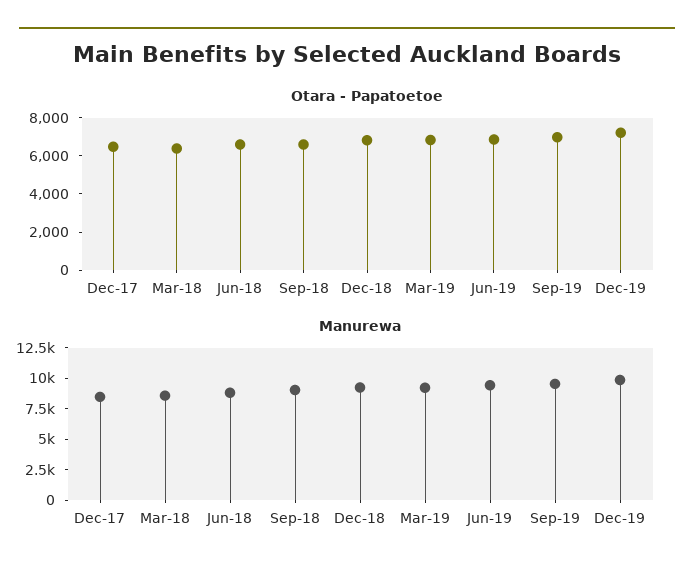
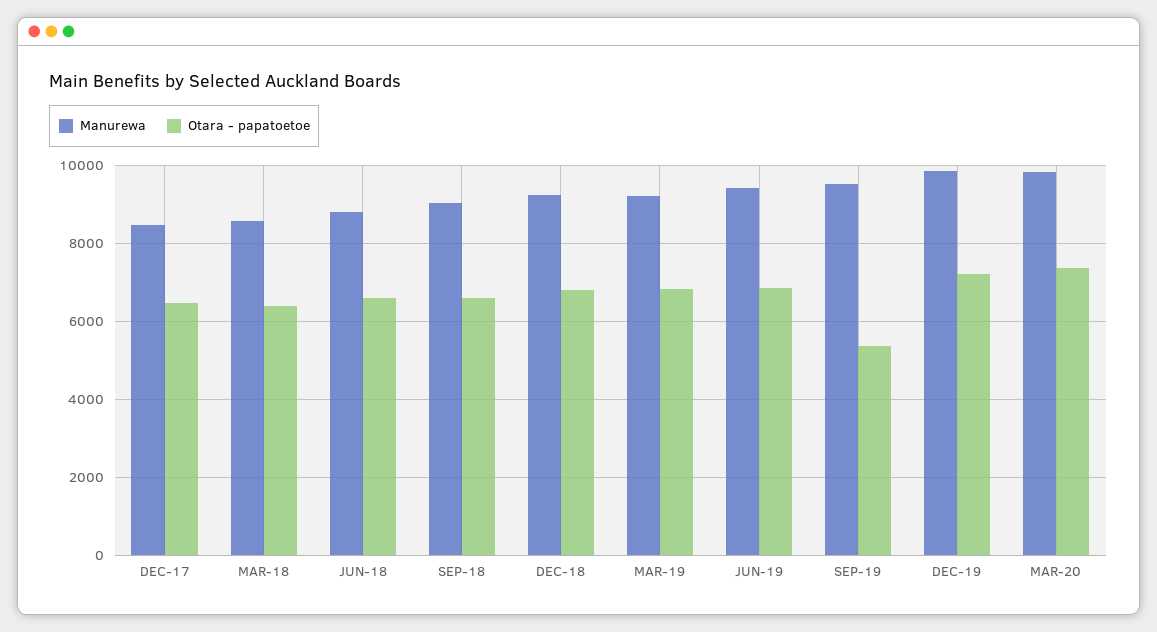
Otara - Papatoetoe, Sep-19: 7000 -> 5400
Manurewa, MAR-20: none -> 9800
Otara - Papatoetoe, MAR-20: none -> 7400

